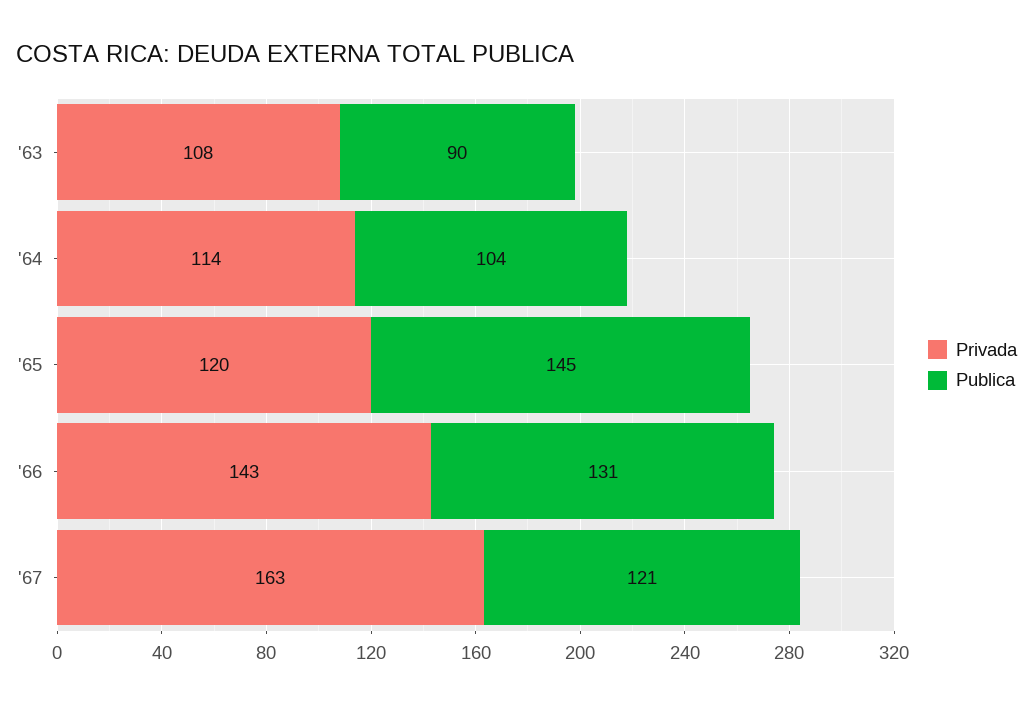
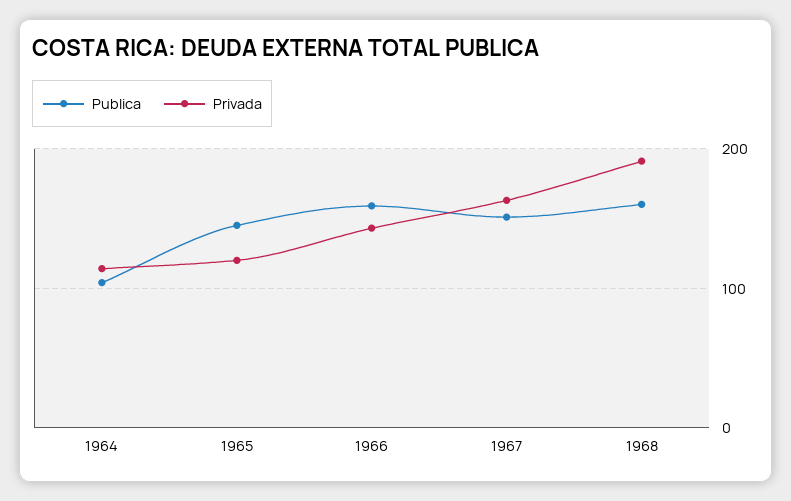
Privada, '63: 108 -> none
Publica, '63: 90 -> none
Publica, '66: 131 -> 160
Publica, '67: 121 -> 150
Publica, 1968: none -> 160
Privada, 1968: none -> 190

